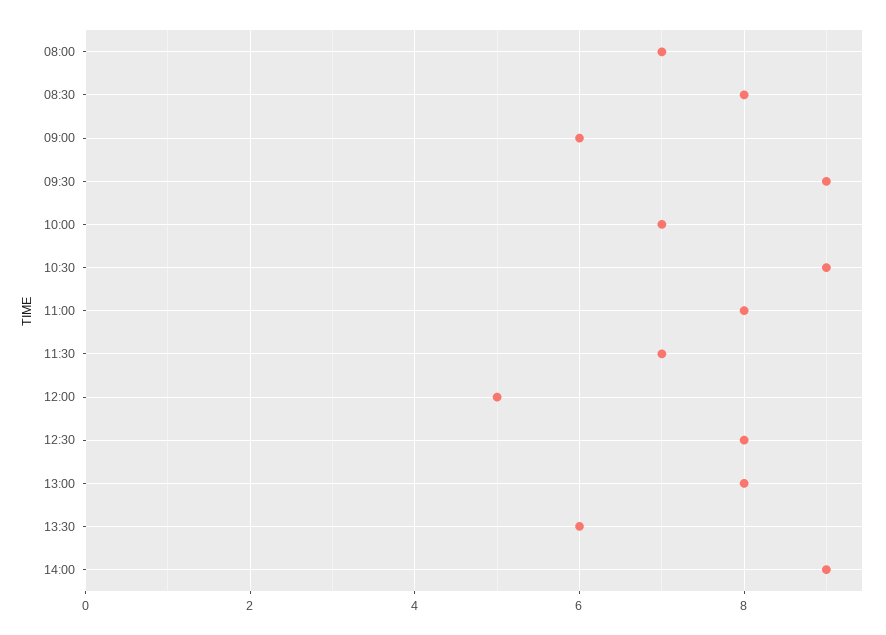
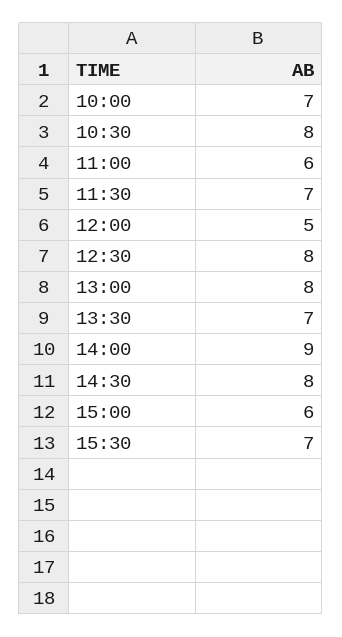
08:00: 7 -> none
08:30: 8 -> none
09:00: 6 -> none
09:30: 9 -> none
10:30: 9 -> 8
11:00: 8 -> 6
13:30: 6 -> 7
14:30: none -> 8
15:00: none -> 6
15:30: none -> 7

